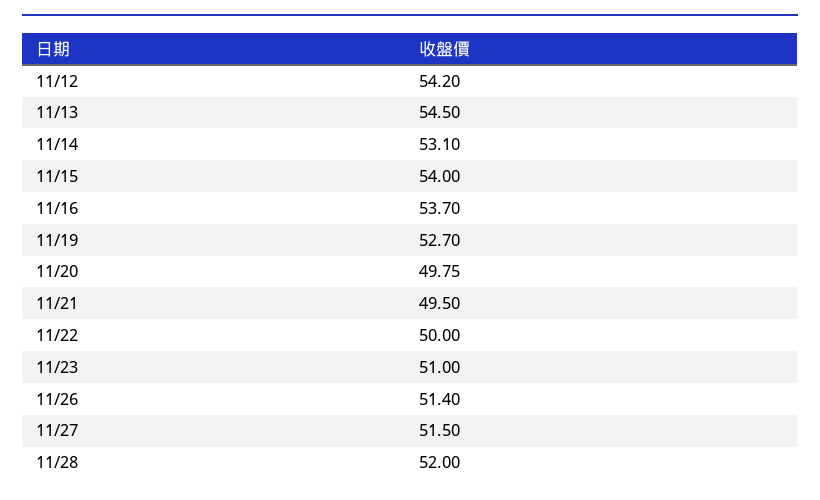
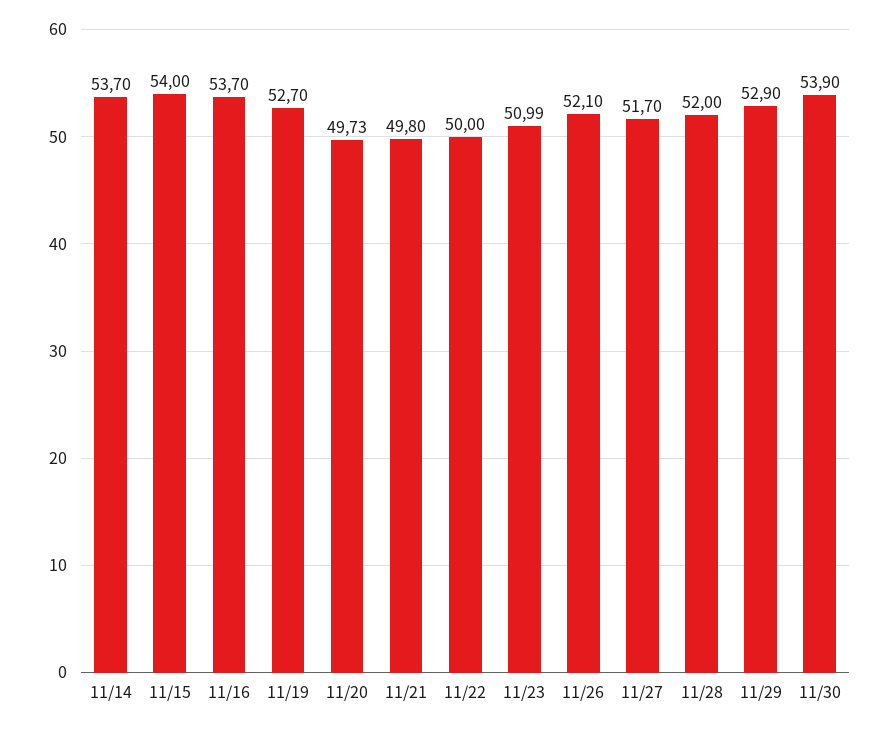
11/12: 54.2 -> none
11/13: 54.5 -> none
11/14: 53.1 -> 53.7
11/20: 49.75 -> 49.73
11/21: 49.5 -> 49.8
11/23: 51 -> 50.99
11/26: 51.4 -> 52.1
11/27: 51.5 -> 51.7
11/29: none -> 52.9
11/30: none -> 53.9

